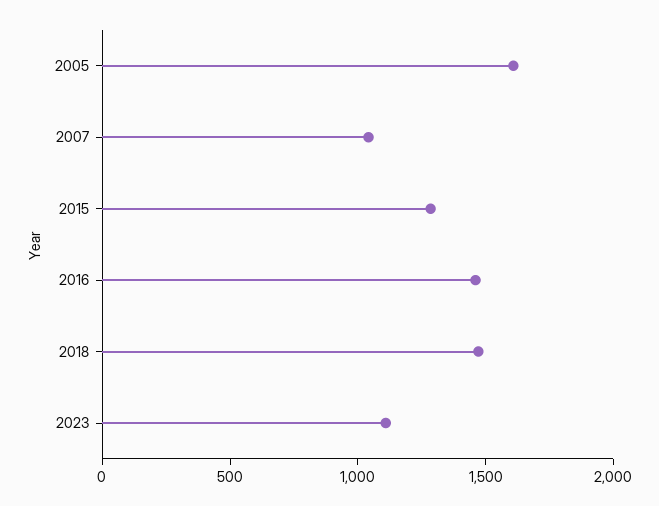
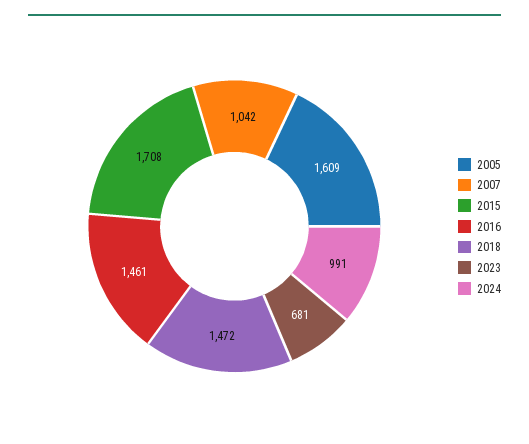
2015: 1300 -> 1708
2023: 1100 -> 681
2024: none -> 991

